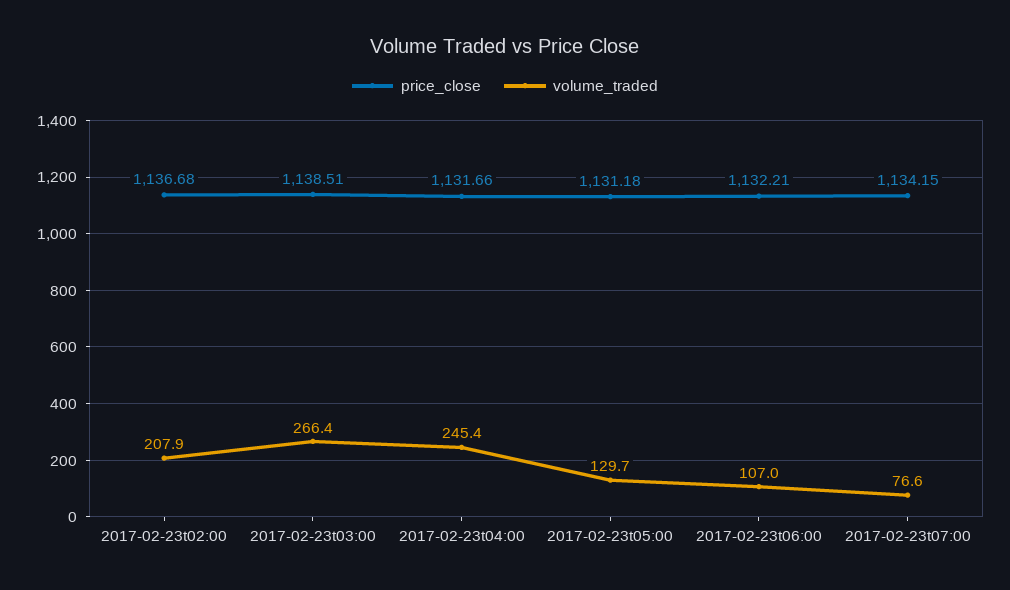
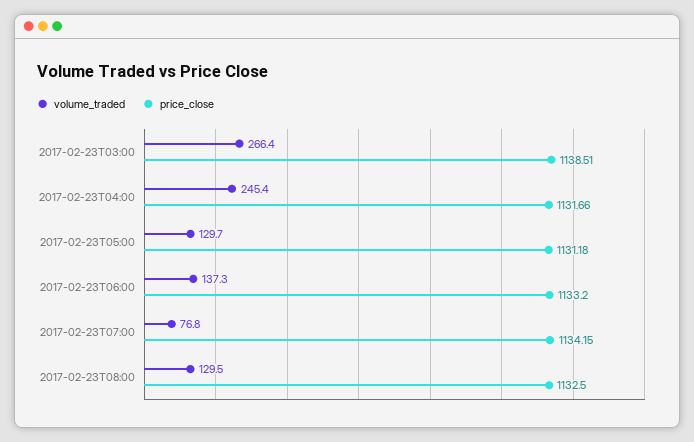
price_close, 2017-02-23t02:00: 1136.68 -> none
volume_traded, 2017-02-23t02:00: 207.9 -> none
price_close, 2017-02-23t06:00: 1132.21 -> 1133.2
volume_traded, 2017-02-23t06:00: 107 -> 137.3
volume_traded, 2017-02-23t07:00: 76.6 -> 76.8
volume_traded, 2017-02-23T08:00: none -> 129.5
price_close, 2017-02-23T08:00: none -> 1132.5

